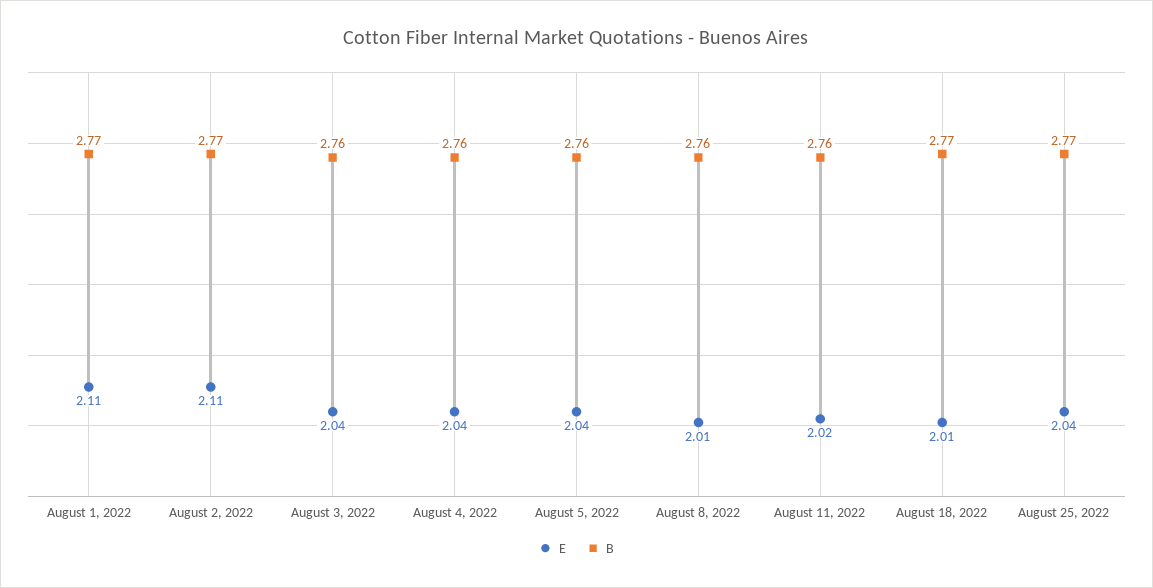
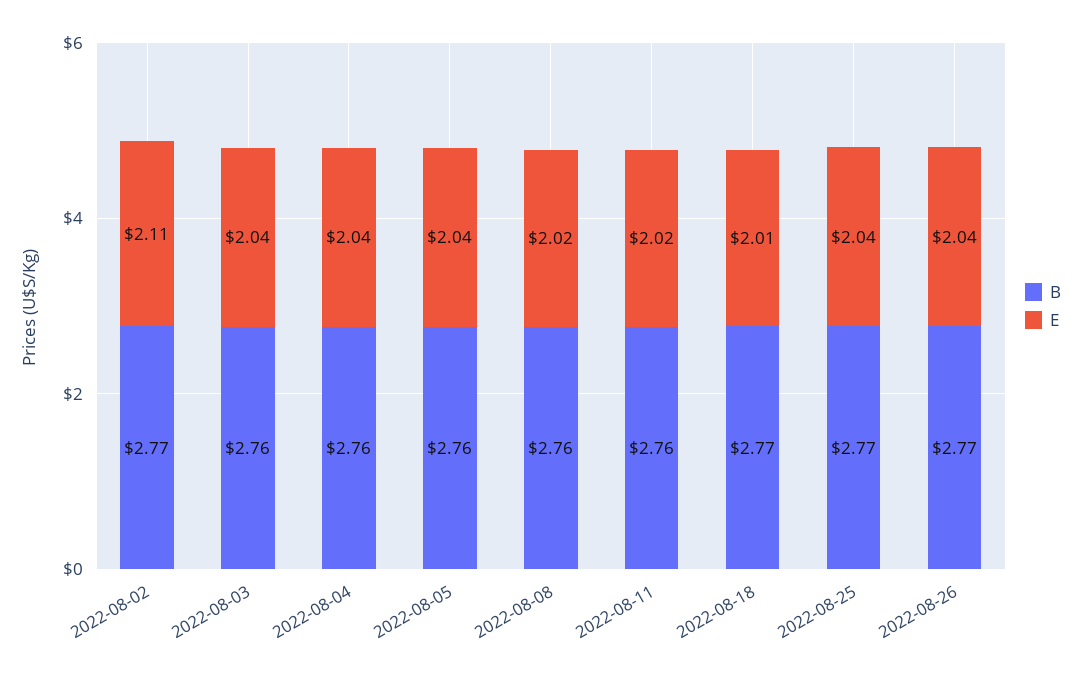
E, August 1, 2022: 2.11 -> none
B, August 1, 2022: 2.77 -> none
E, August 8, 2022: 2.01 -> 2.02
B, 2022-08-26: none -> 2.77
E, 2022-08-26: none -> 2.04

